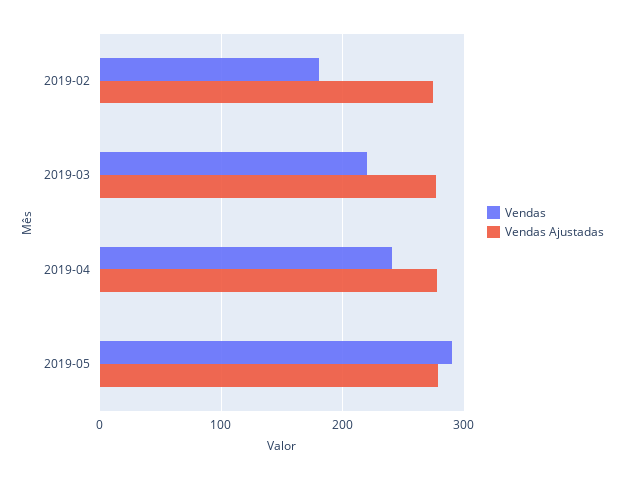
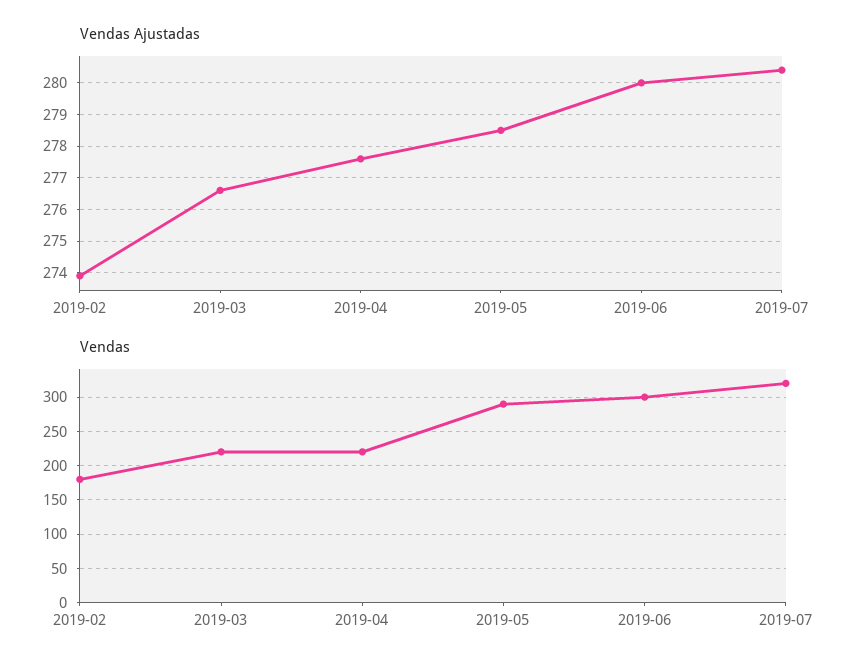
Vendas, 2019-04: 240 -> 220
Vendas Ajustadas, 2019-06: none -> 280
Vendas Ajustadas, 2019-07: none -> 280.5
Vendas, 2019-06: none -> 300
Vendas, 2019-07: none -> 320

